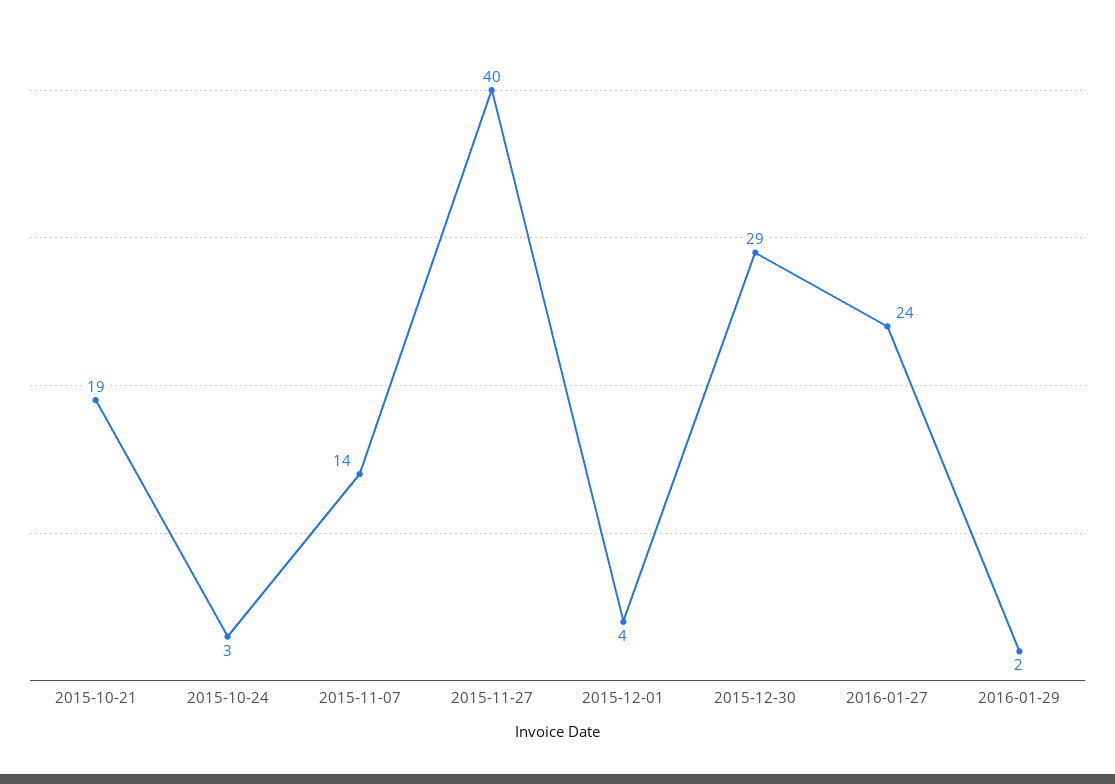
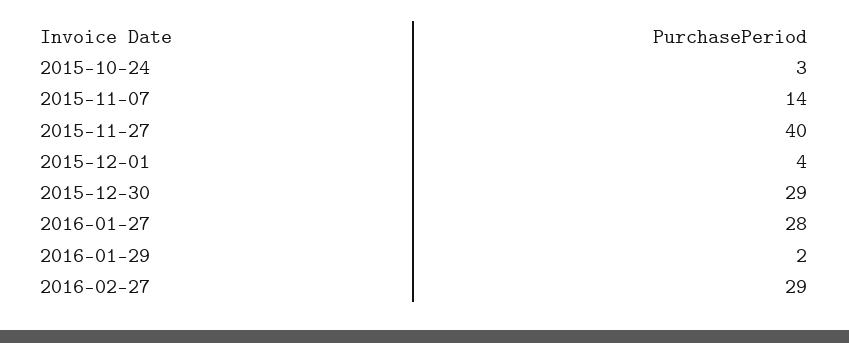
2015-10-21: 19 -> none
2016-01-27: 24 -> 28
2016-02-27: none -> 29

